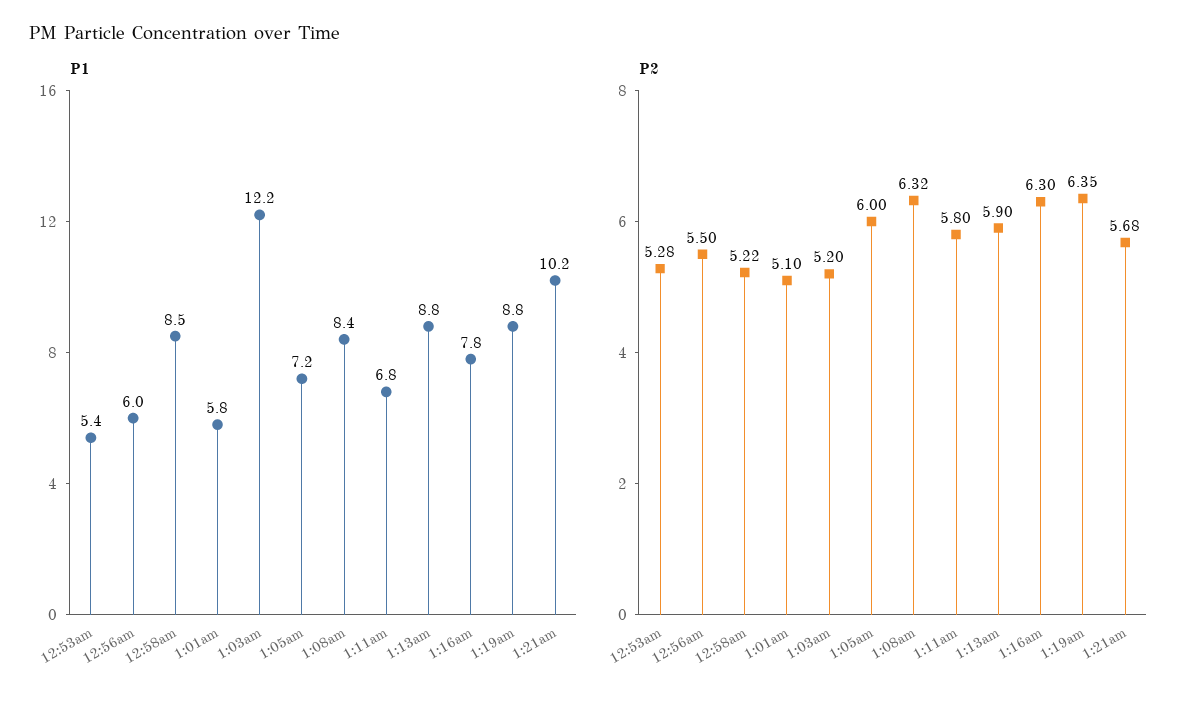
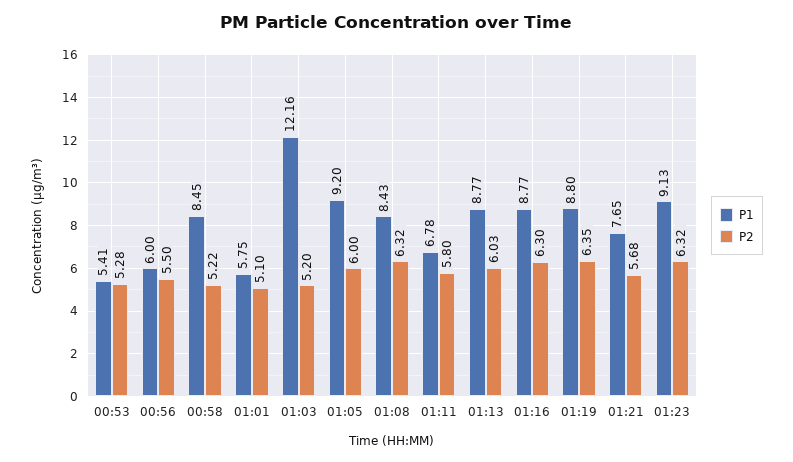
P1, 1:05am: 7.2 -> 9.2
P1, 1:16am: 7.8 -> 8.77
P1, 1:21am: 10.2 -> 7.65
P2, 1:13am: 5.9 -> 6.03
P1, 01:23: none -> 9.13
P2, 01:23: none -> 6.32

